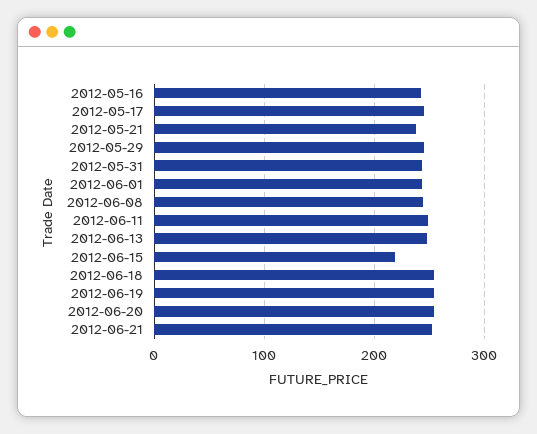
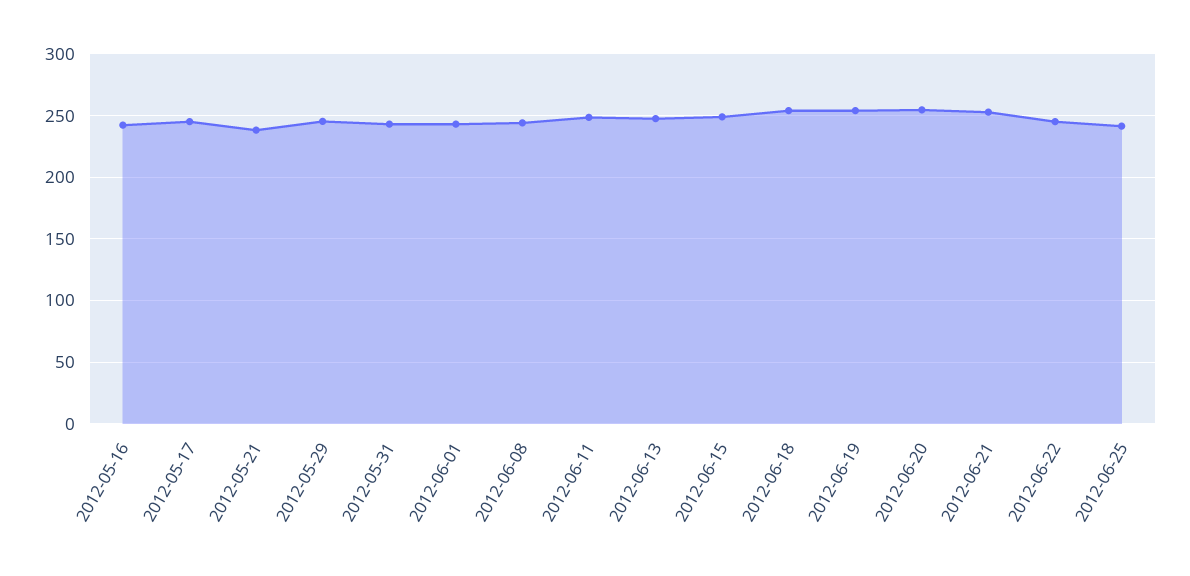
2012-06-15: 220 -> 250
2012-06-22: none -> 245
2012-06-25: none -> 240

